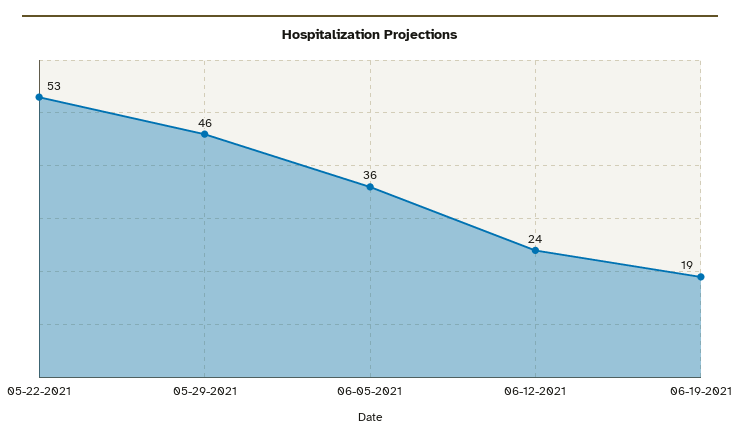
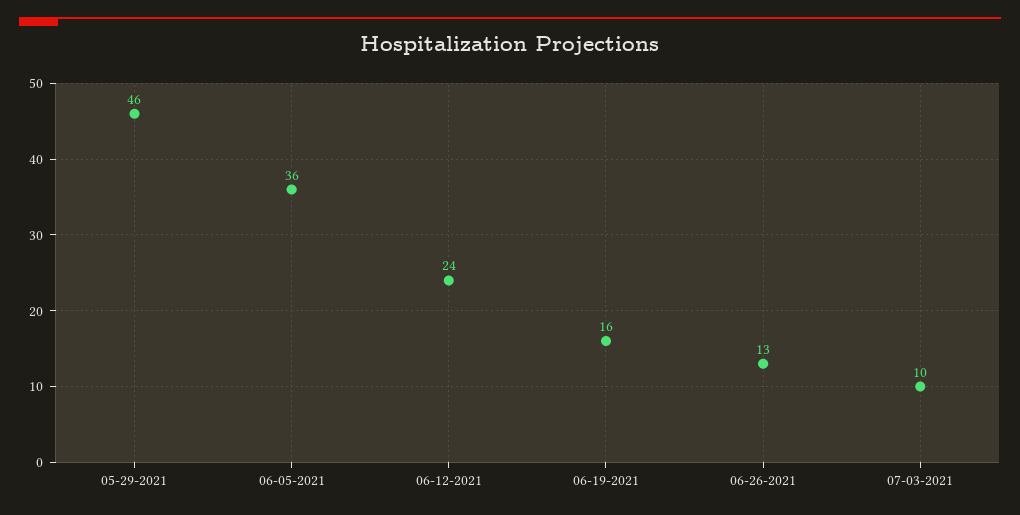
05-22-2021: 53 -> none
06-19-2021: 19 -> 16
06-26-2021: none -> 13
07-03-2021: none -> 10

